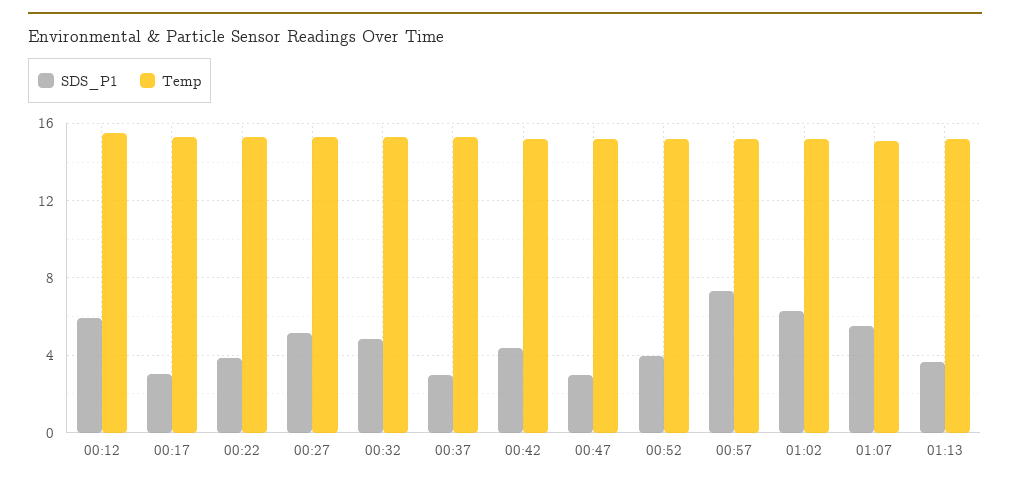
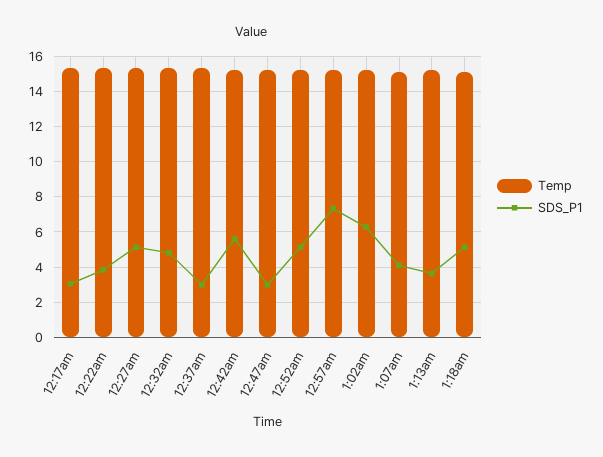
SDS_P1, 00:12: 6 -> none
Temp, 00:12: 15.5 -> none
SDS_P1, 00:42: 4.5 -> 5.5
SDS_P1, 00:52: 4 -> 5
SDS_P1, 01:07: 5.5 -> 4
Temp, 1:18am: none -> 15
SDS_P1, 1:18am: none -> 5

